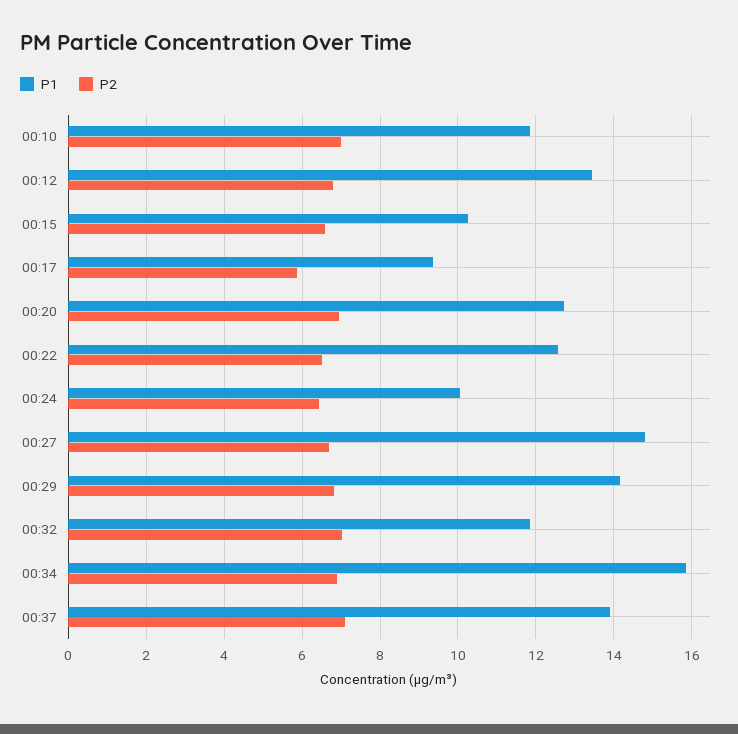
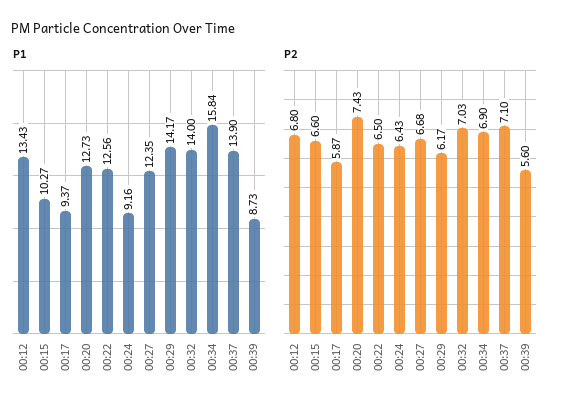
P1, 00:10: 11.8 -> none
P2, 00:10: 7 -> none
P2, 00:20: 7 -> 7.43
P1, 00:24: 10 -> 9.16
P1, 00:27: 14.8 -> 12.35
P2, 00:29: 6.8 -> 6.17
P1, 00:32: 11.8 -> 14
P1, 00:39: none -> 8.73
P2, 00:39: none -> 5.6

